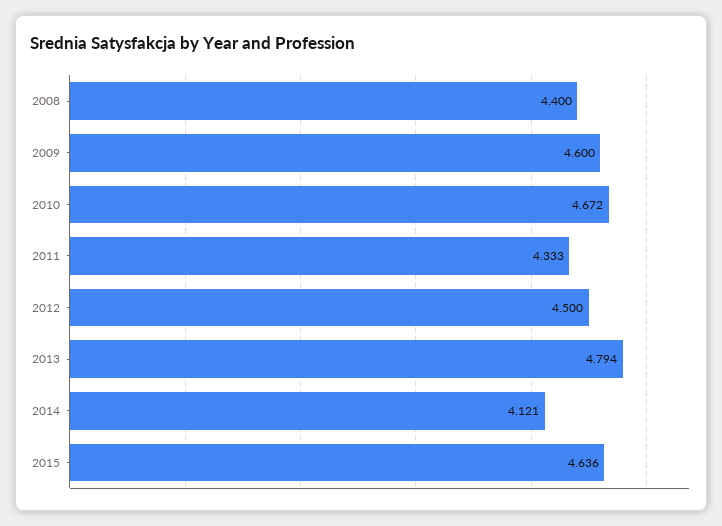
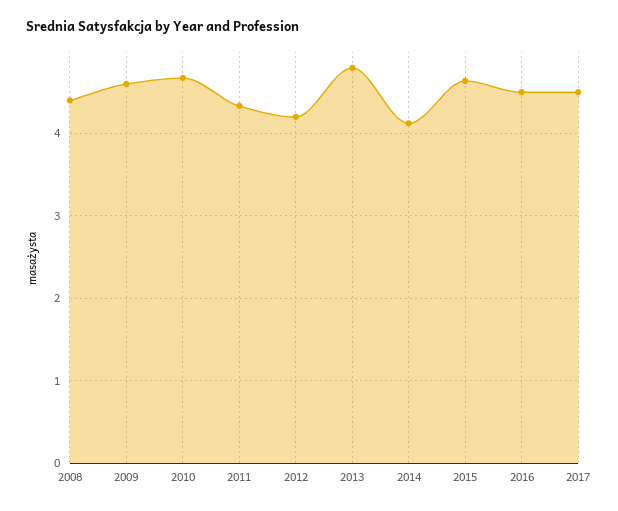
2012: 4.5 -> 4.2
2016: none -> 4.5
2017: none -> 4.5

